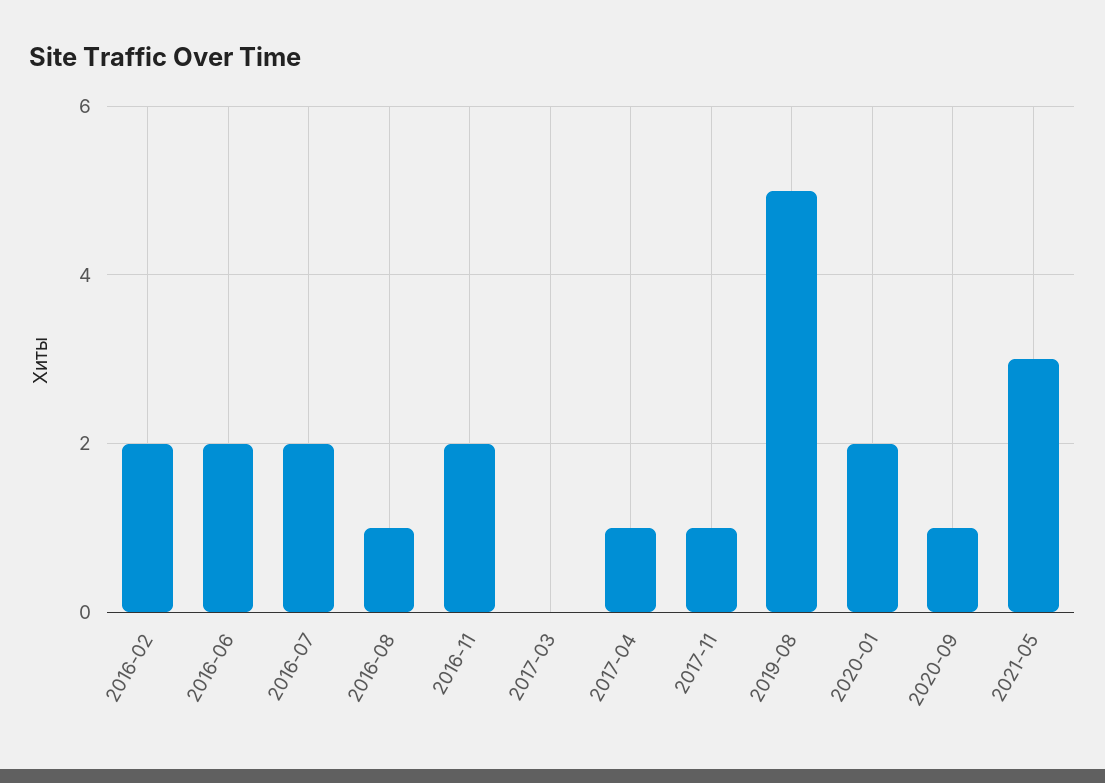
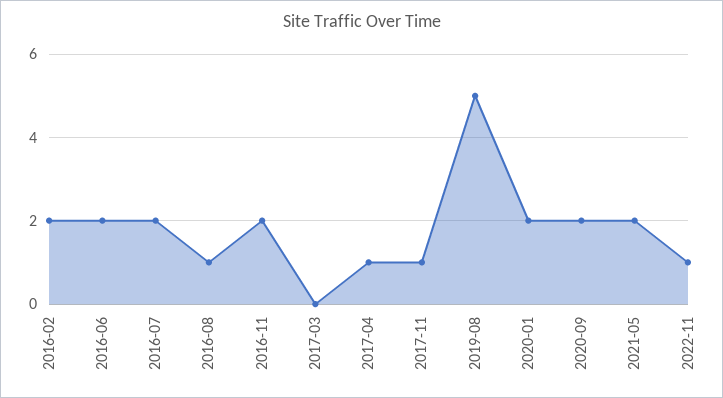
2020-09: 1 -> 2
2021-05: 3 -> 2
2022-11: none -> 1

